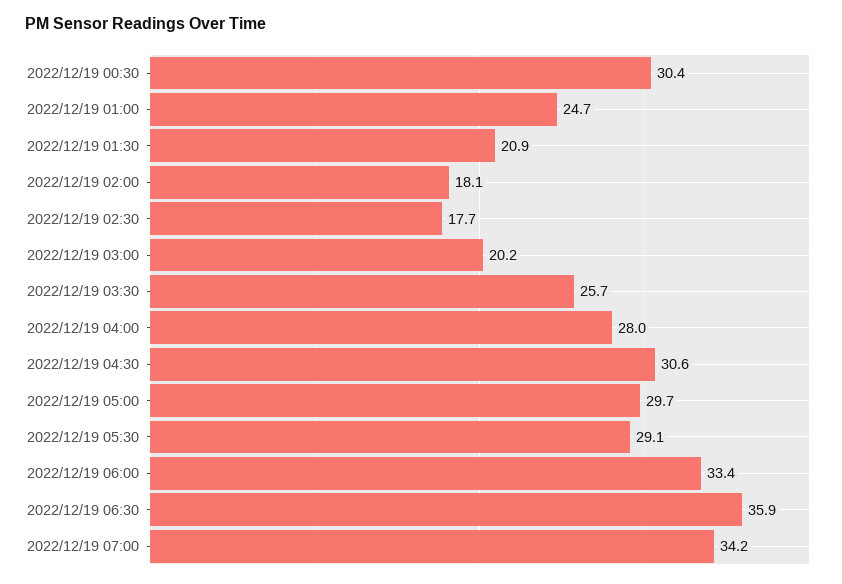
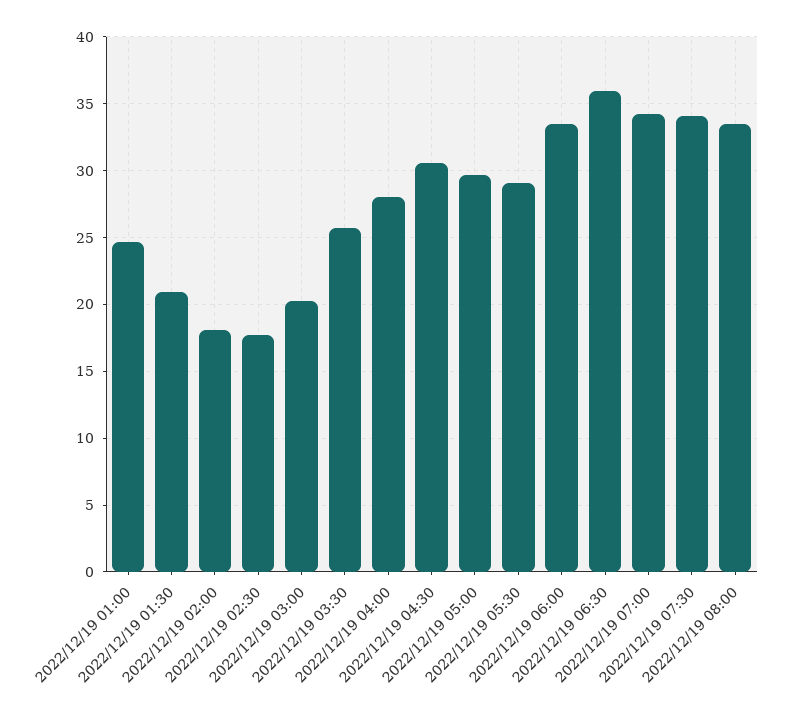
2022/12/19 00:30: 30.4 -> none
2022/12/19 07:30: none -> 34
2022/12/19 08:00: none -> 33.5

